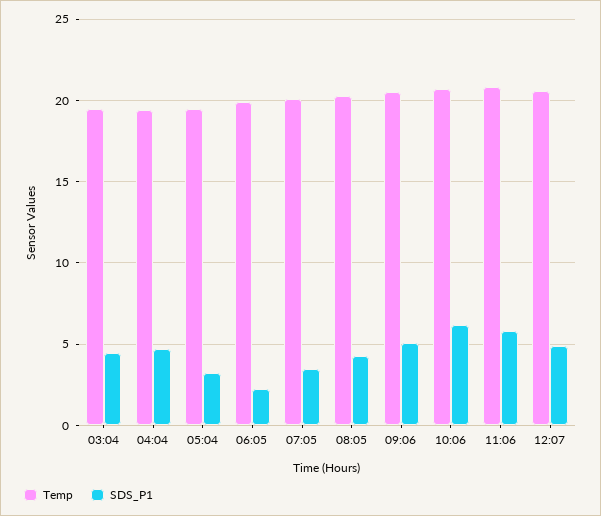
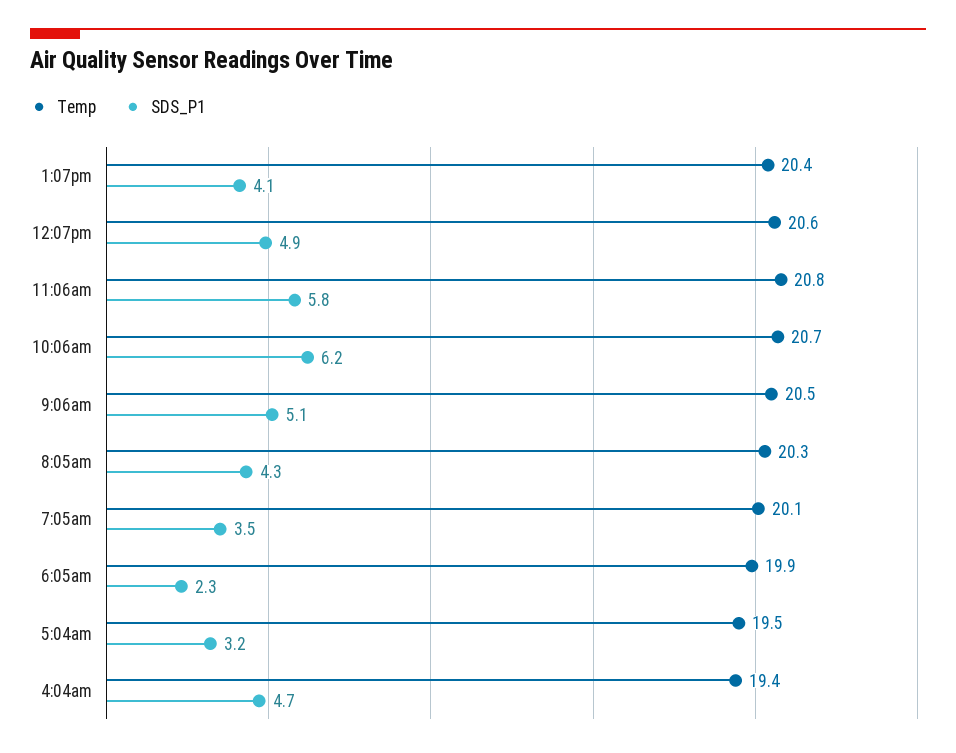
Temp, 03:04: 19.5 -> none
SDS_P1, 03:04: 4.5 -> none
Temp, 1:07pm: none -> 20.4
SDS_P1, 1:07pm: none -> 4.1

